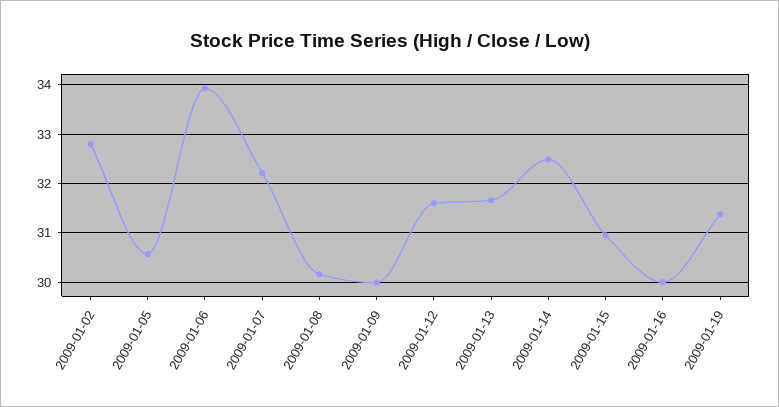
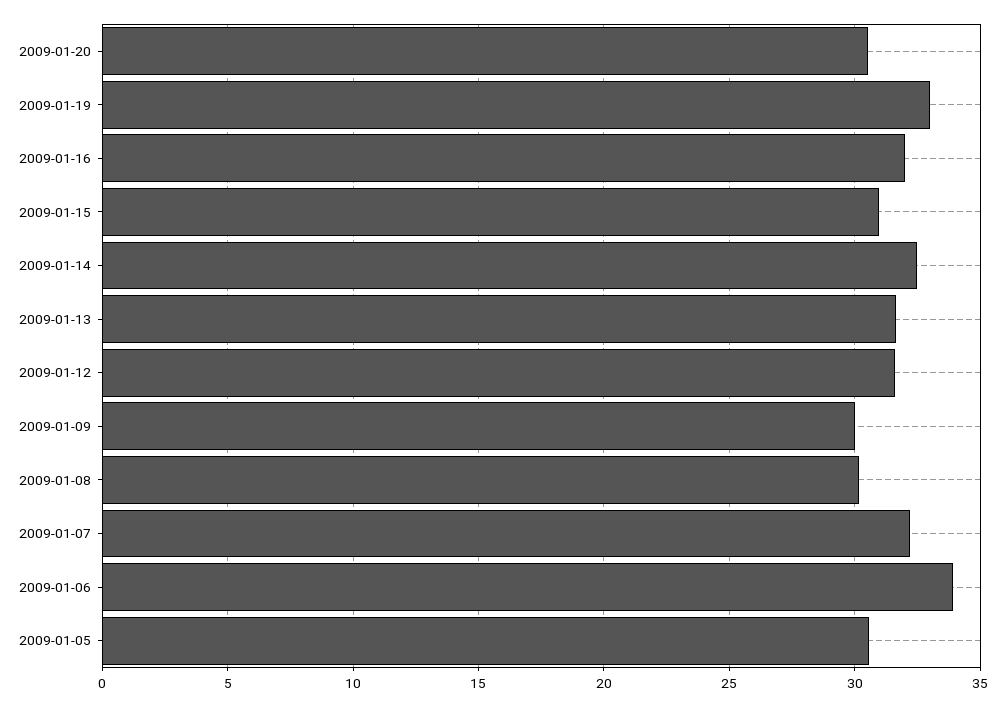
2009-01-02: 32.8 -> none
2009-01-16: 30 -> 32
2009-01-19: 31.4 -> 33
2009-01-20: none -> 30.5

